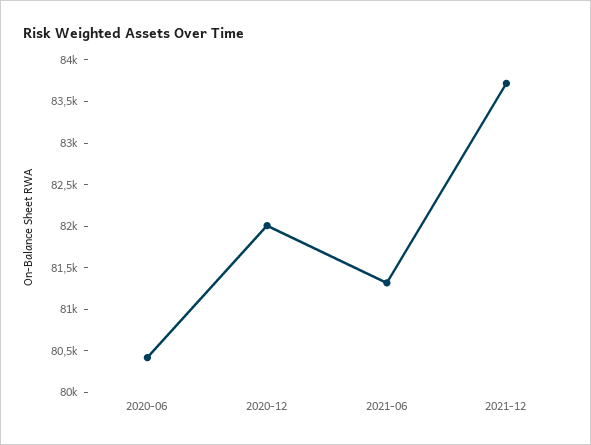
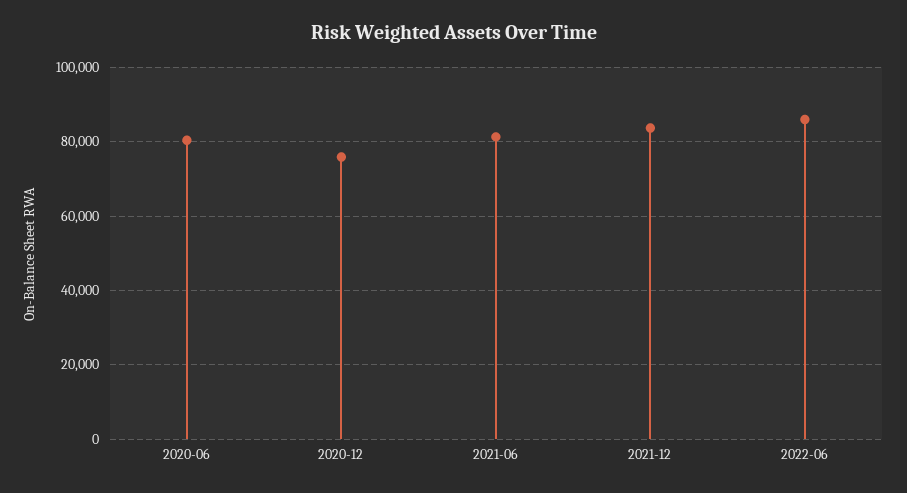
2020-12: 82000 -> 76000
2022-06: none -> 86000

